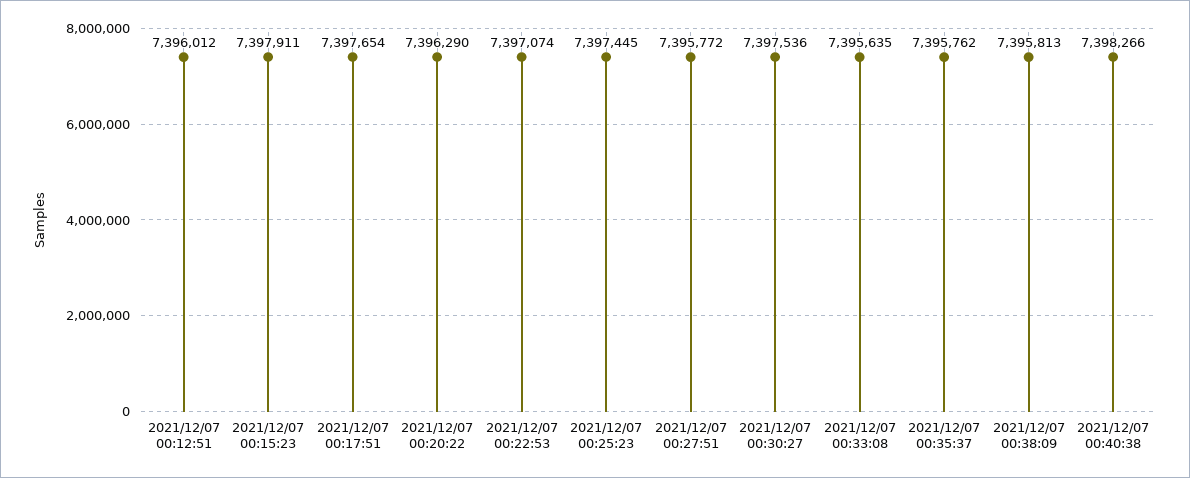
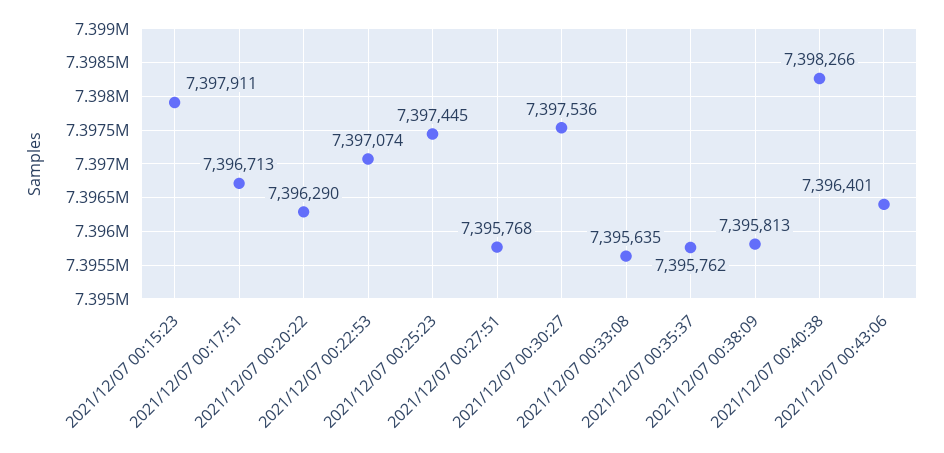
2021/12/07 00:12:51: 7396012 -> none
2021/12/07 00:17:51: 7397654 -> 7396713
2021/12/07 00:27:51: 7395772 -> 7395768
2021/12/07 00:43:06: none -> 7396401

